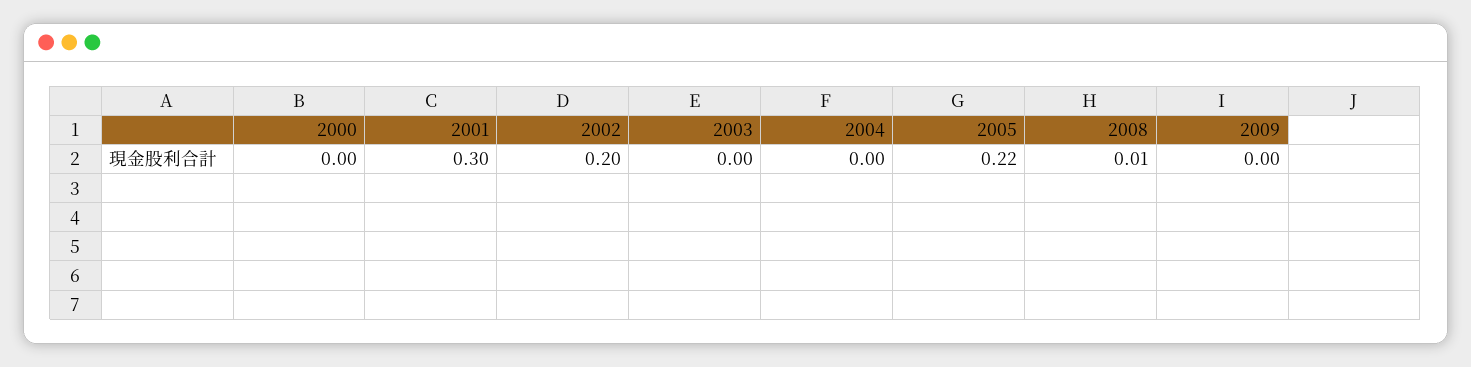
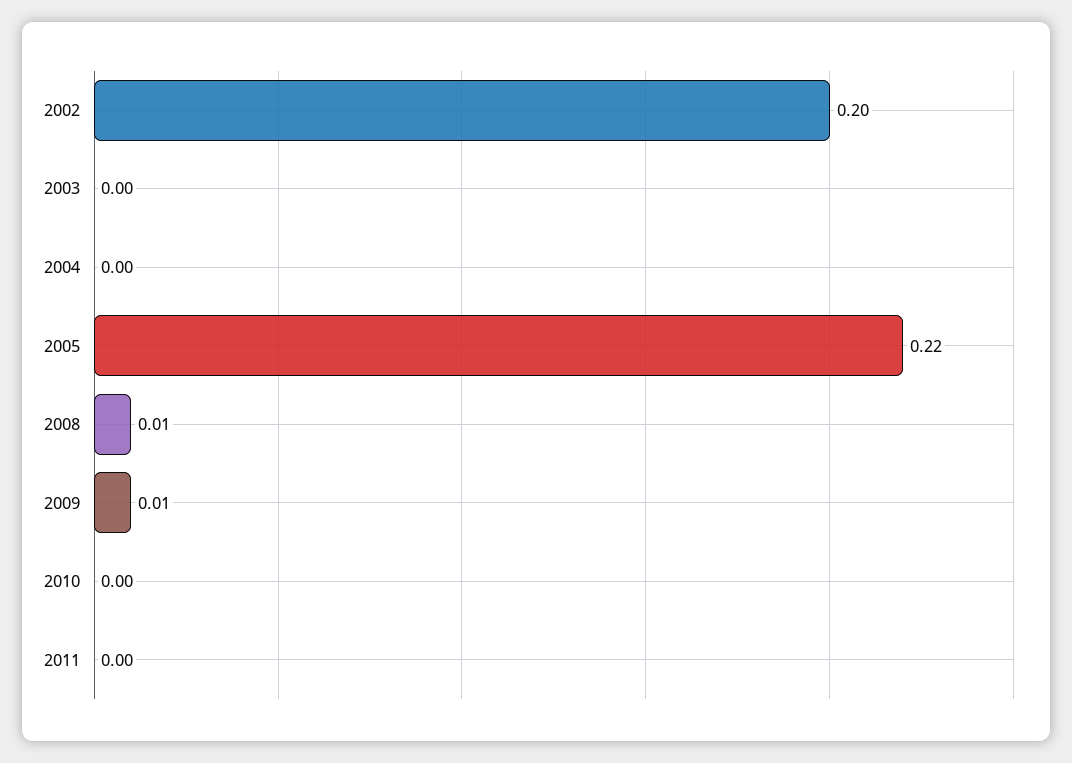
2000: 0 -> none
2001: 0.3 -> none
2009: 0 -> 0.01
2010: none -> 0
2011: none -> 0

